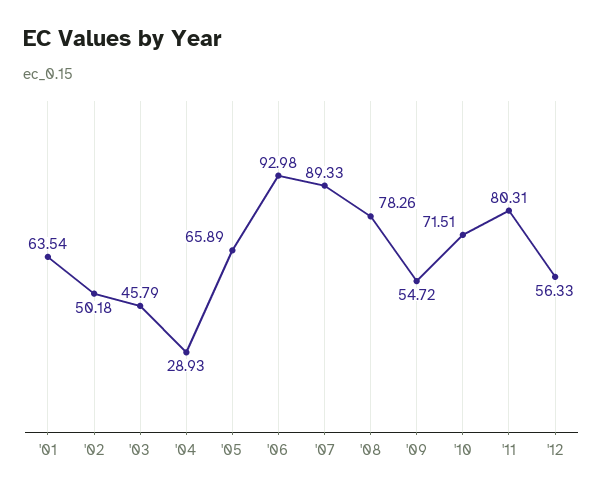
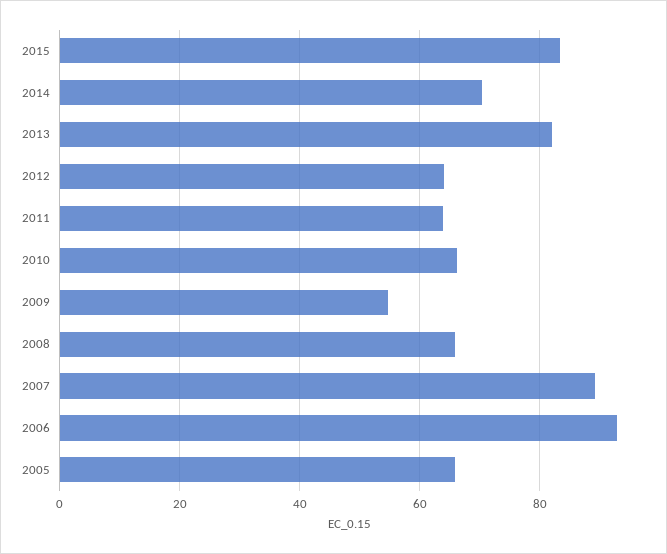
'01: 63.54 -> none
'02: 50.18 -> none
'03: 45.79 -> none
'04: 28.93 -> none
'08: 78.26 -> 66
'10: 71.51 -> 66
'11: 80.31 -> 64
'12: 56.33 -> 64
2015: none -> 84
2014: none -> 70
2013: none -> 82

